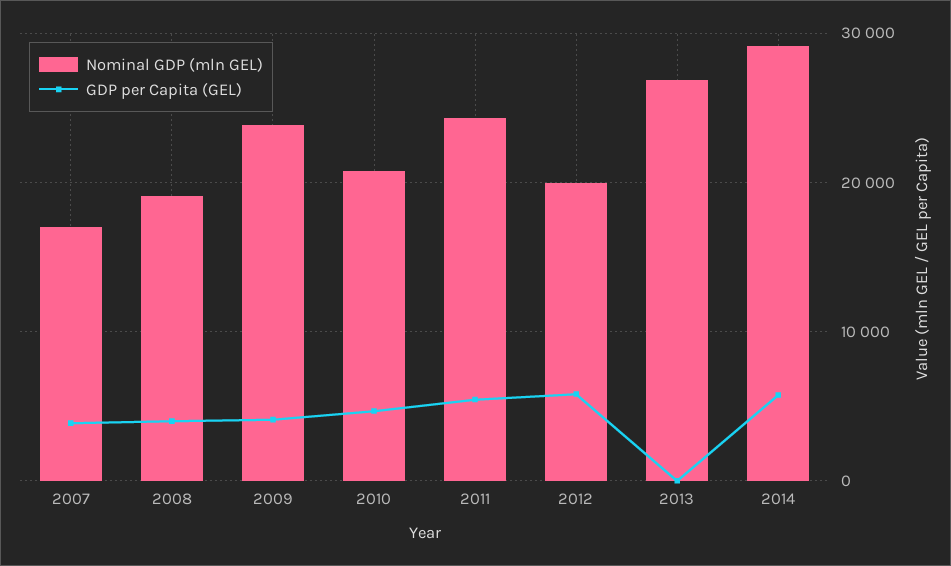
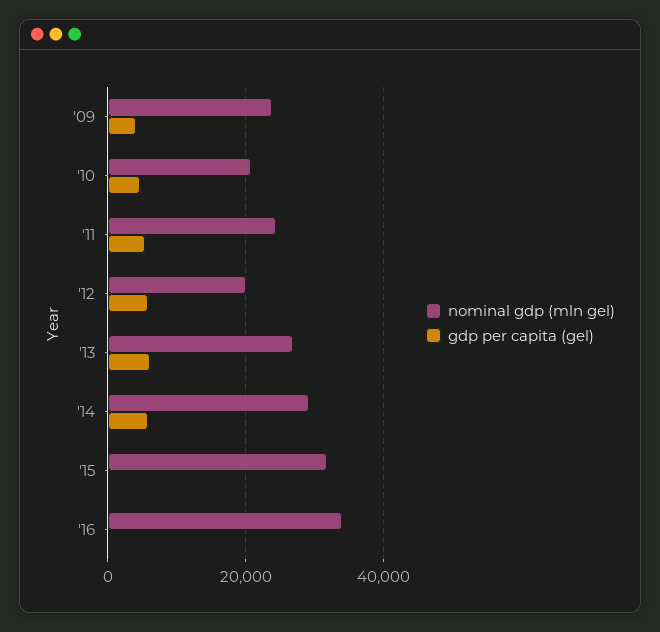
Nominal GDP (mln GEL), 2007: 17000 -> none
GDP per Capita (GEL), 2007: 4000 -> none
Nominal GDP (mln GEL), 2008: 19000 -> none
GDP per Capita (GEL), 2008: 4000 -> none
GDP per Capita (GEL), 2013: 0 -> 6000
Nominal GDP (mln GEL), '15: none -> 32000
GDP per Capita (GEL), '15: none -> 0
Nominal GDP (mln GEL), '16: none -> 34000
GDP per Capita (GEL), '16: none -> 0

